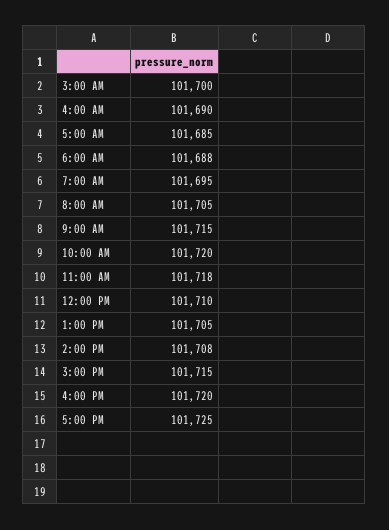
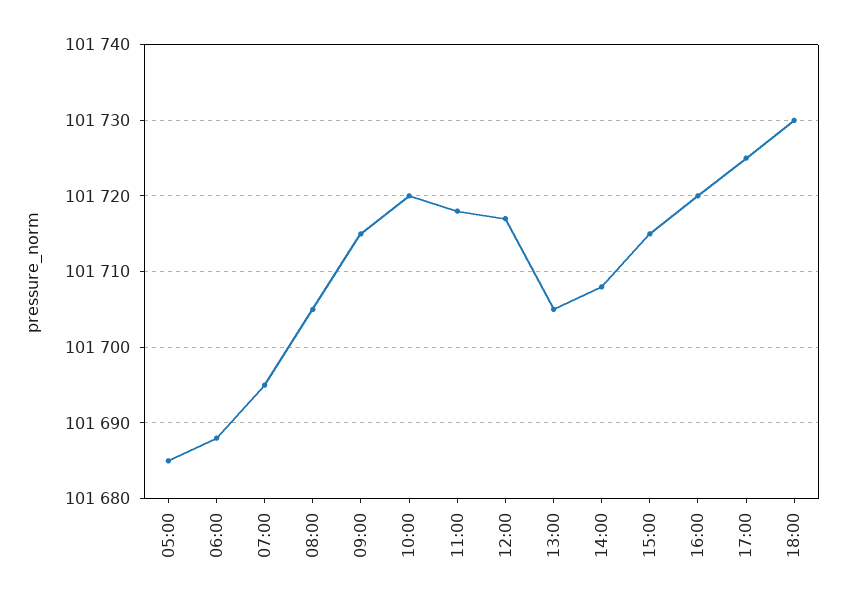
3:00 AM: 101700 -> none
4:00 AM: 101690 -> none
12:00 PM: 101710 -> 101717
18:00: none -> 101730

